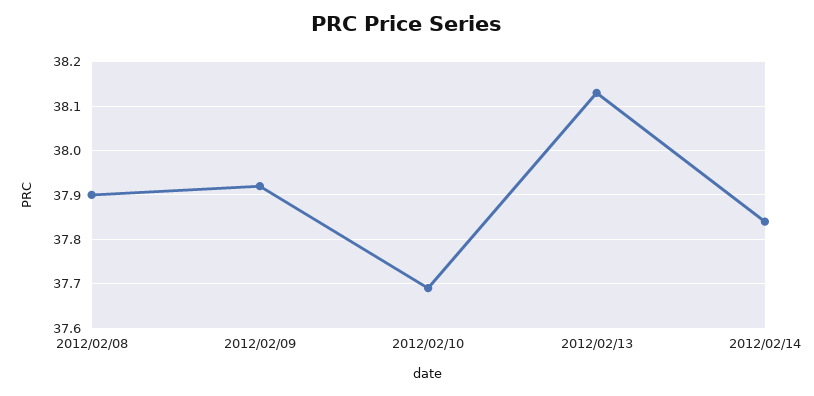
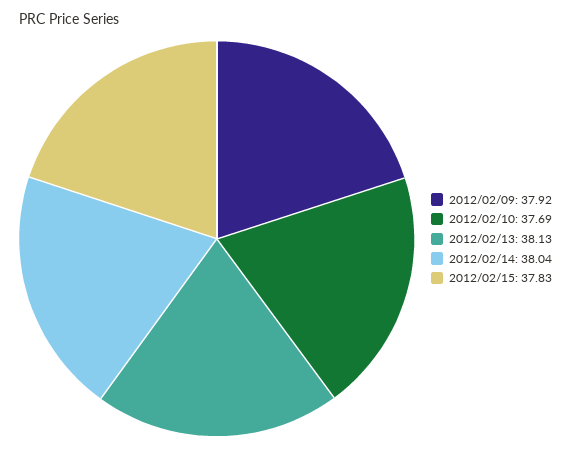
2012/02/08: 37.9 -> none
2012/02/14: 37.85 -> 38.04
2012/02/15: none -> 37.83

